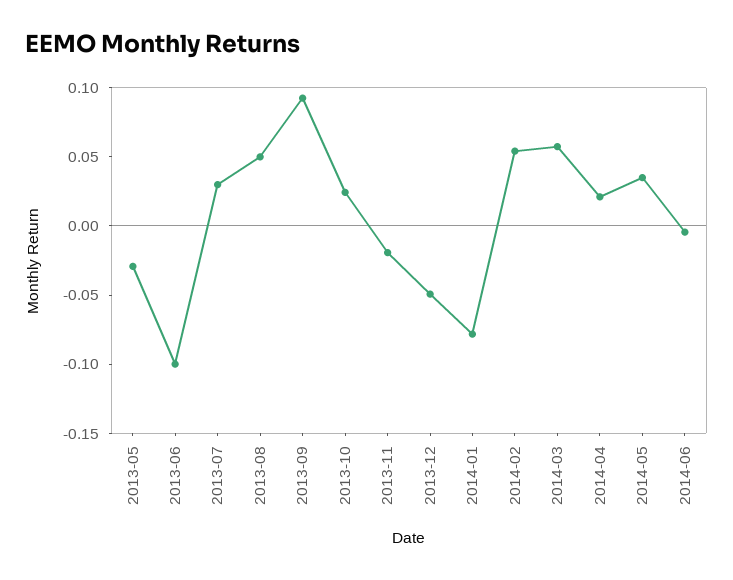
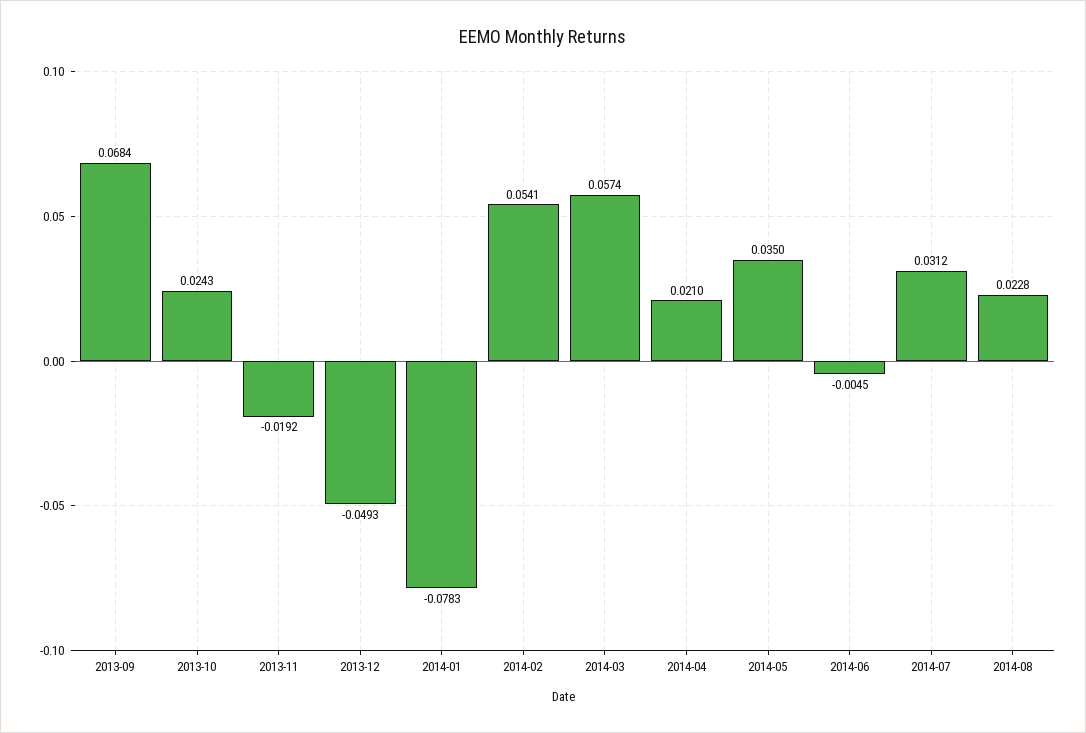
2013-05: -0.03 -> none
2013-06: -0.1 -> none
2013-07: 0.03 -> none
2013-08: 0.05 -> none
2013-09: 0.09 -> 0.0684
2014-07: none -> 0.0312
2014-08: none -> 0.0228

